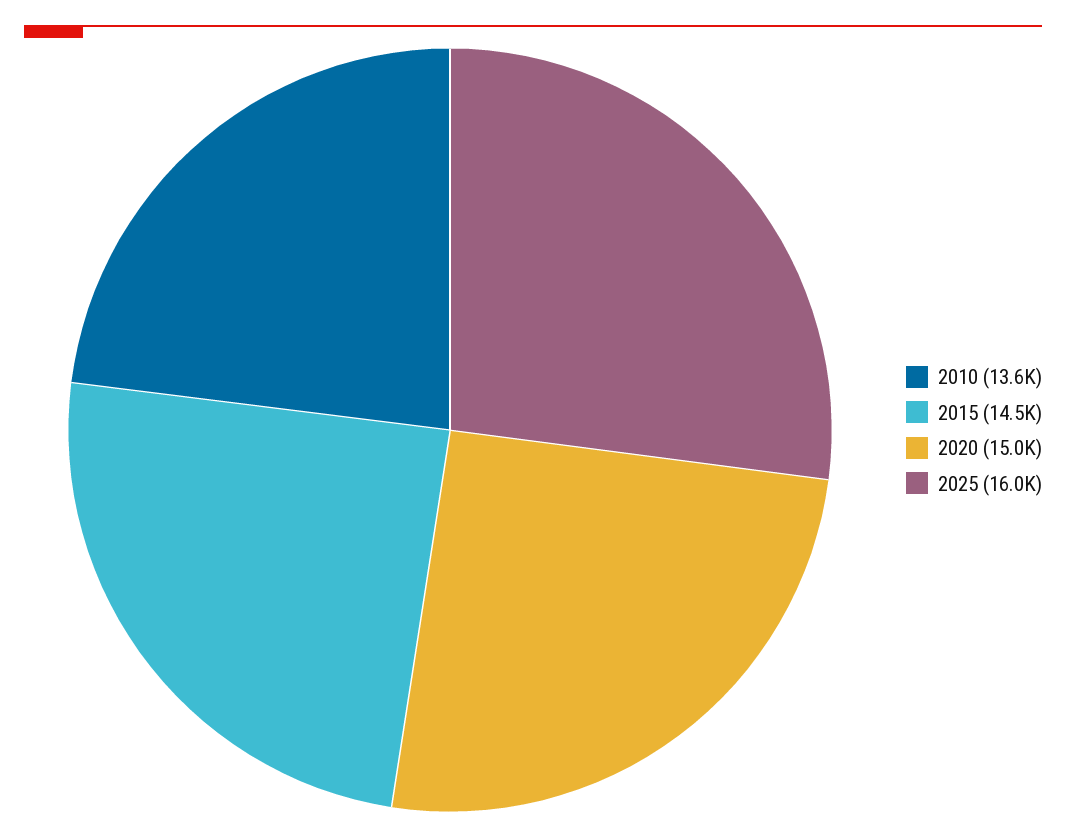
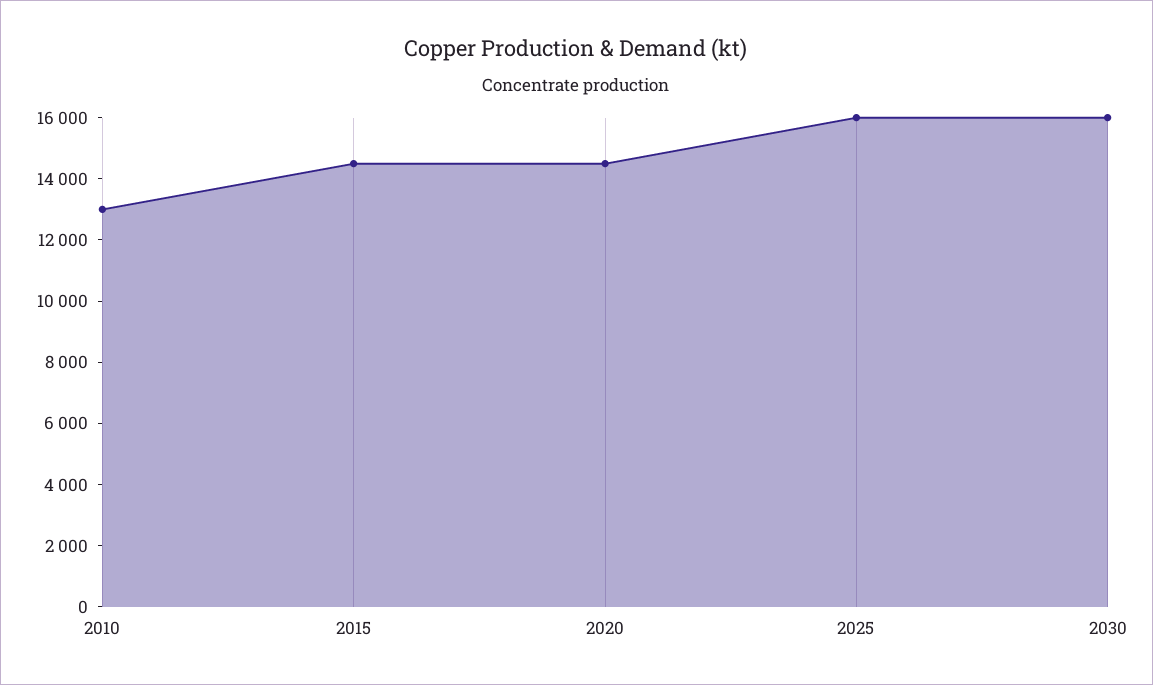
2010: 13600 -> 13000
2020: 15000 -> 14500
2030: none -> 16000

